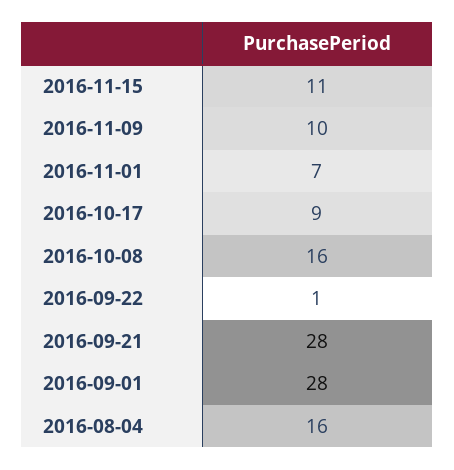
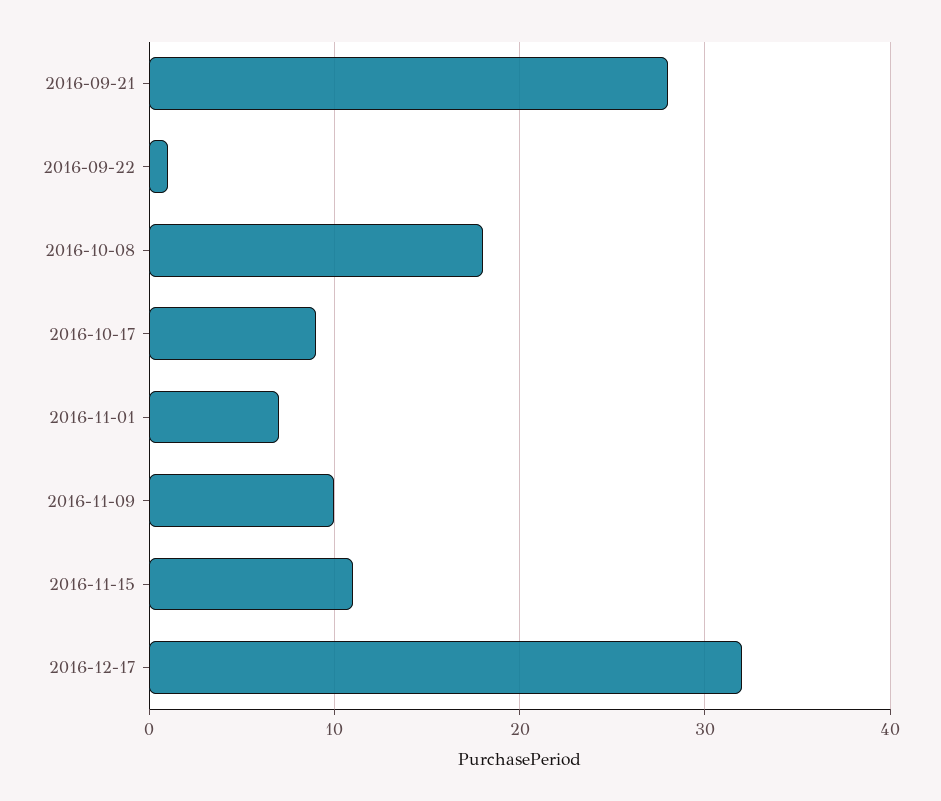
2016-10-08: 16 -> 18
2016-09-01: 28 -> none
2016-08-04: 16 -> none
2016-12-17: none -> 32

